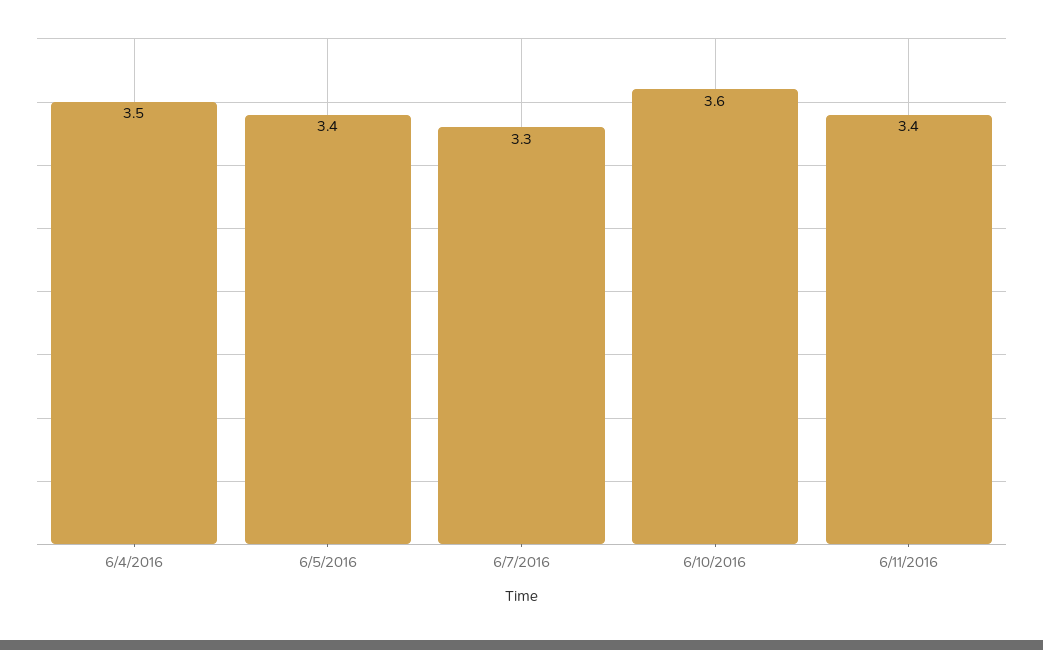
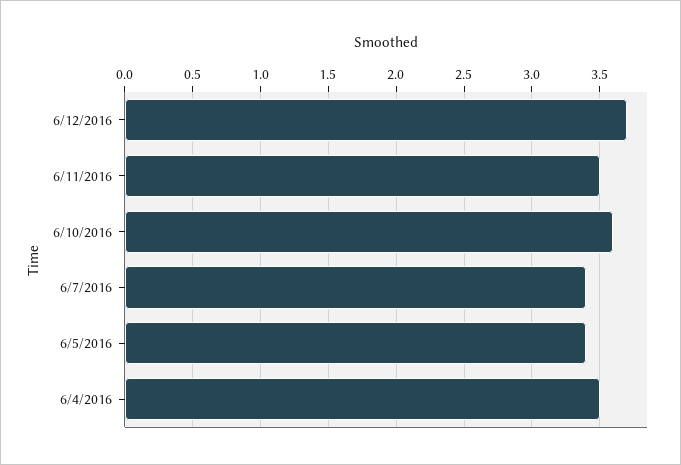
6/7/2016: 3.3 -> 3.4
6/11/2016: 3.4 -> 3.5
6/12/2016: none -> 3.7

